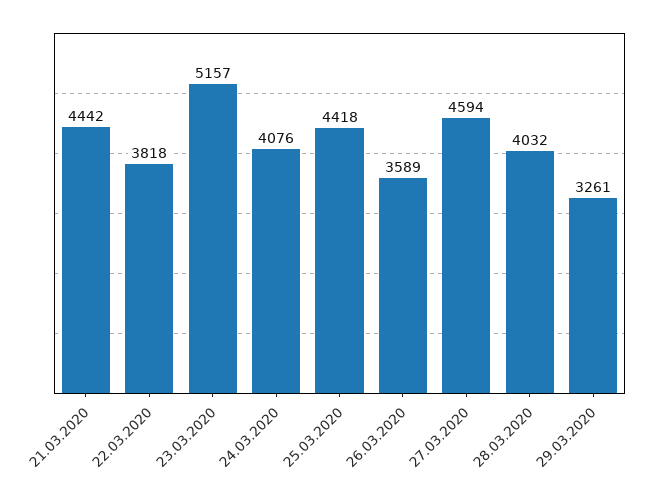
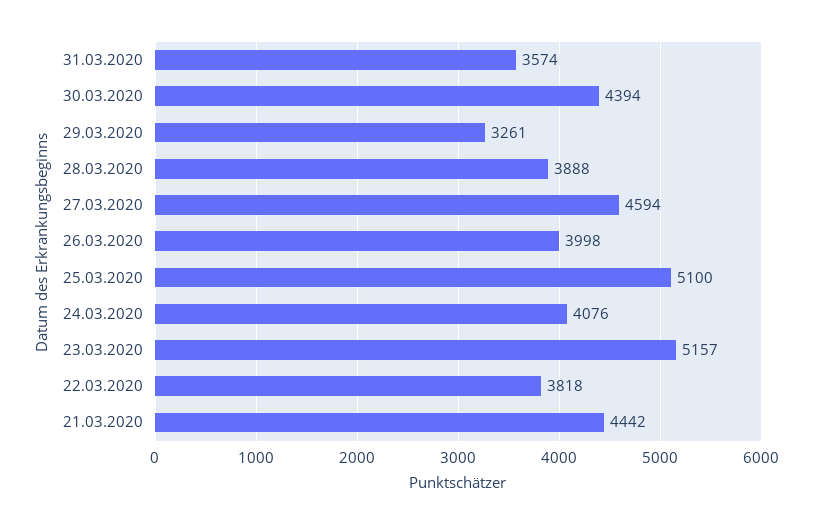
25.03.2020: 4418 -> 5100
26.03.2020: 3589 -> 3998
28.03.2020: 4032 -> 3888
31.03.2020: none -> 3574
30.03.2020: none -> 4394

